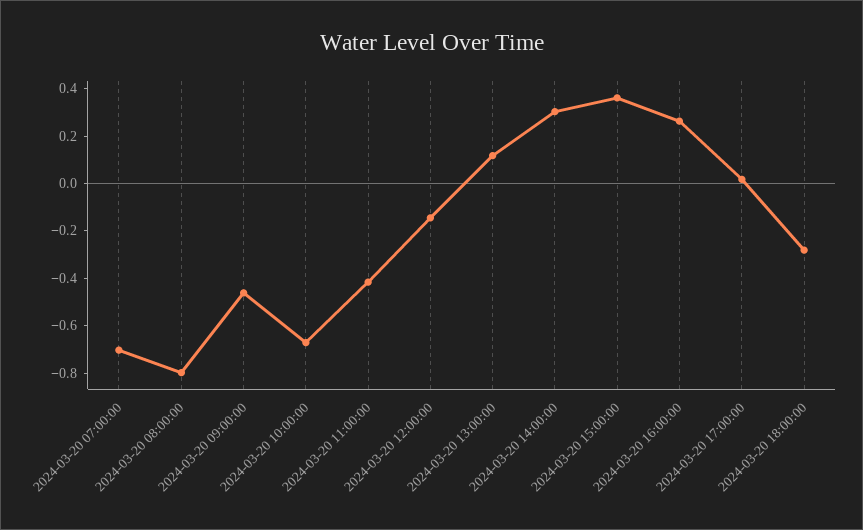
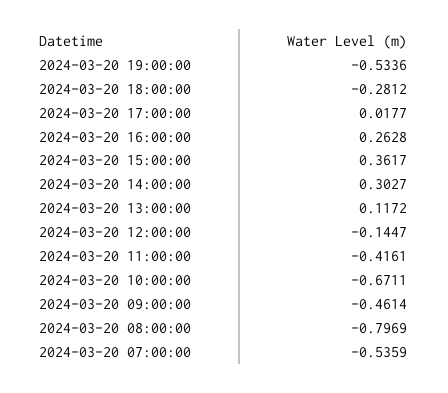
2024-03-20 07:00:00: -0.7 -> -0.5359
2024-03-20 19:00:00: none -> -0.5336

